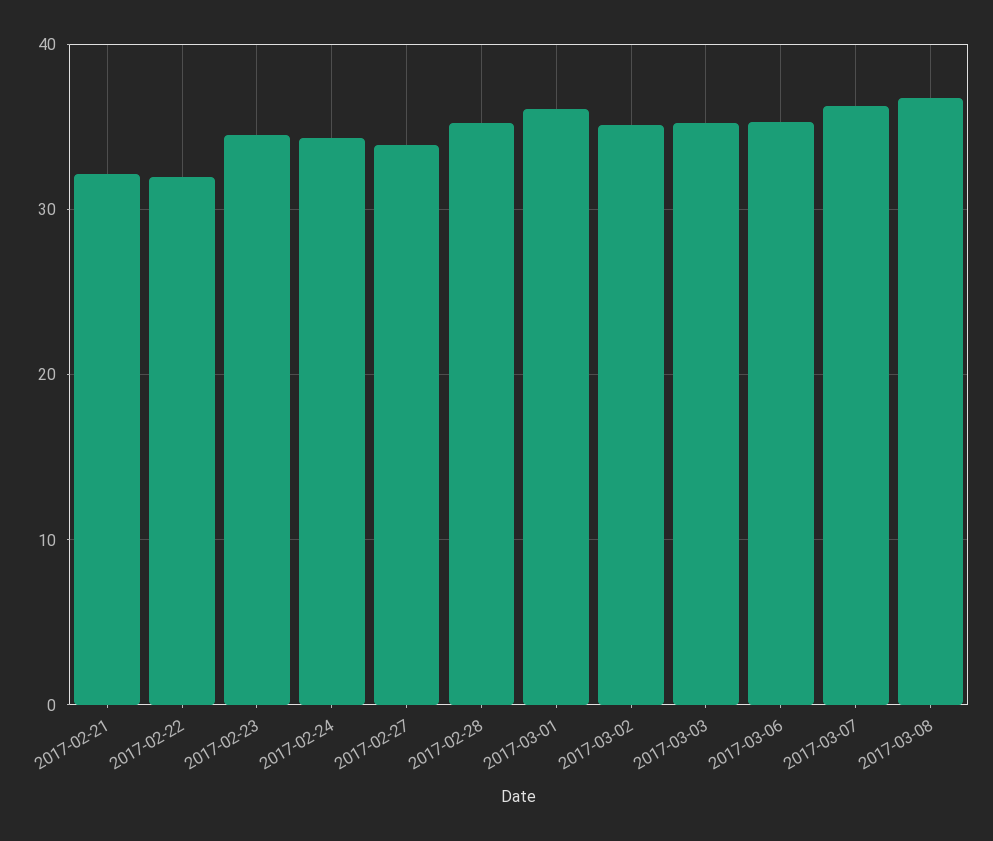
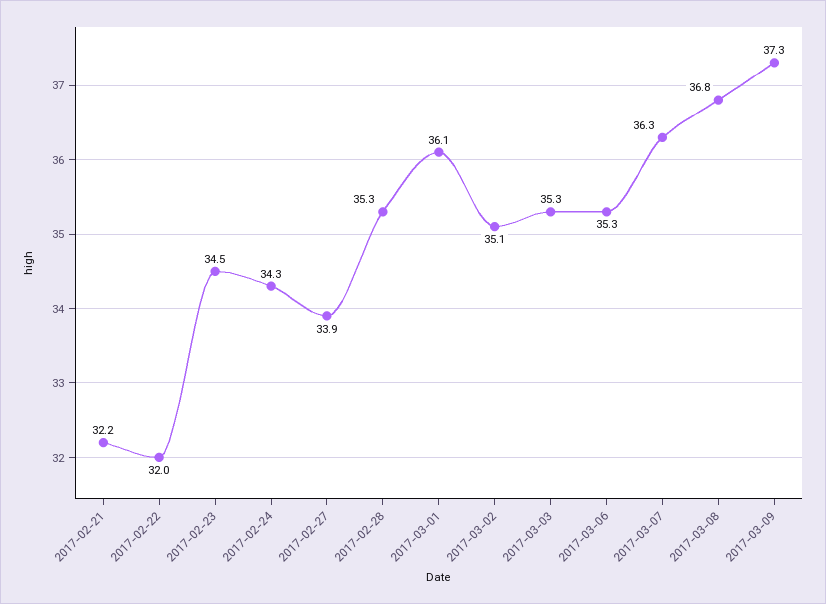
2017-03-09: none -> 37.3

